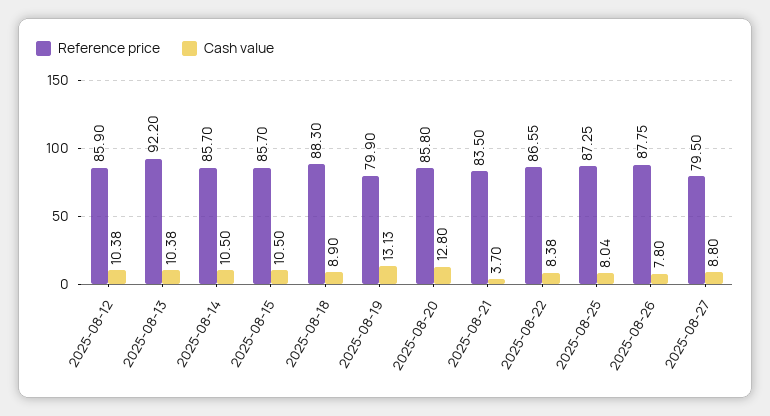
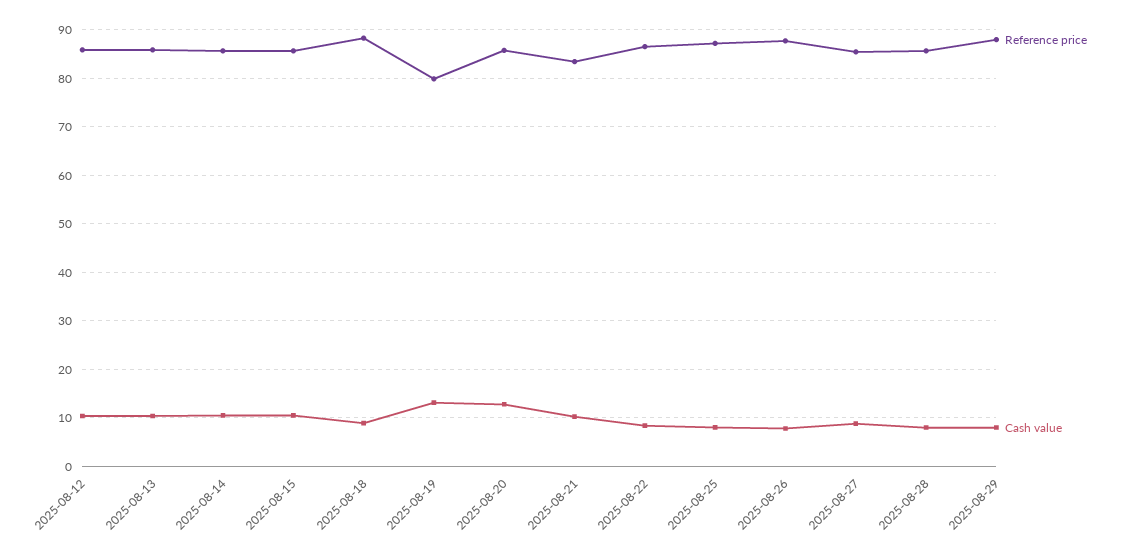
Reference price, 2025-08-13: 92.2 -> 86
Cash value, 2025-08-21: 3.7 -> 10
Reference price, 2025-08-27: 79.5 -> 86
Reference price, 2025-08-28: none -> 86
Cash value, 2025-08-28: none -> 8
Reference price, 2025-08-29: none -> 88
Cash value, 2025-08-29: none -> 8

